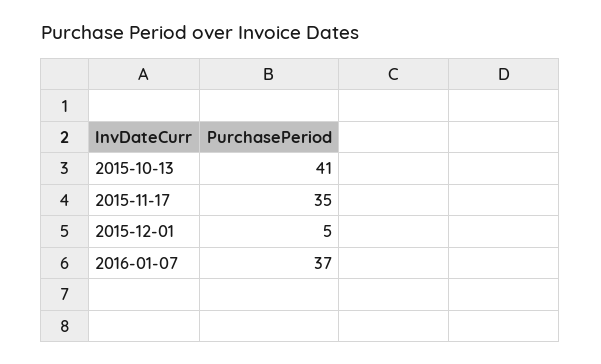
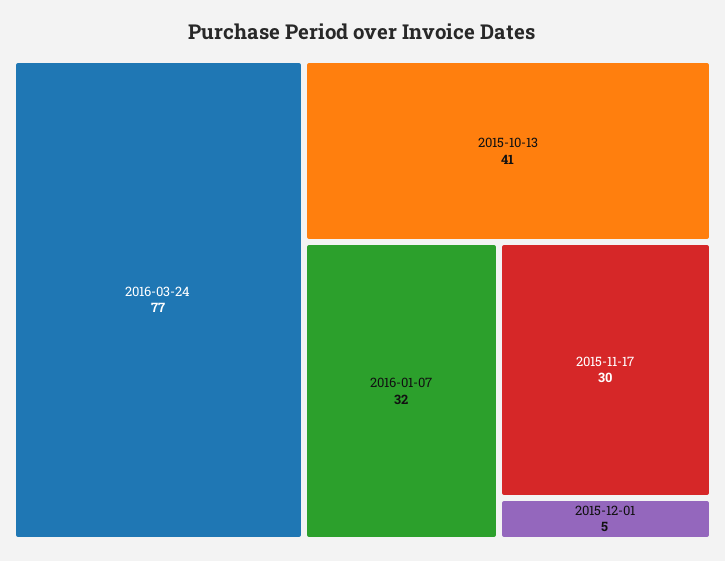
2015-11-17: 35 -> 30
2016-01-07: 37 -> 32
2016-03-24: none -> 77

